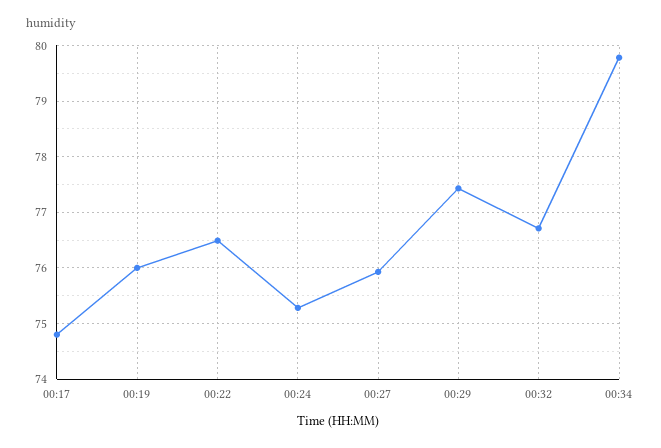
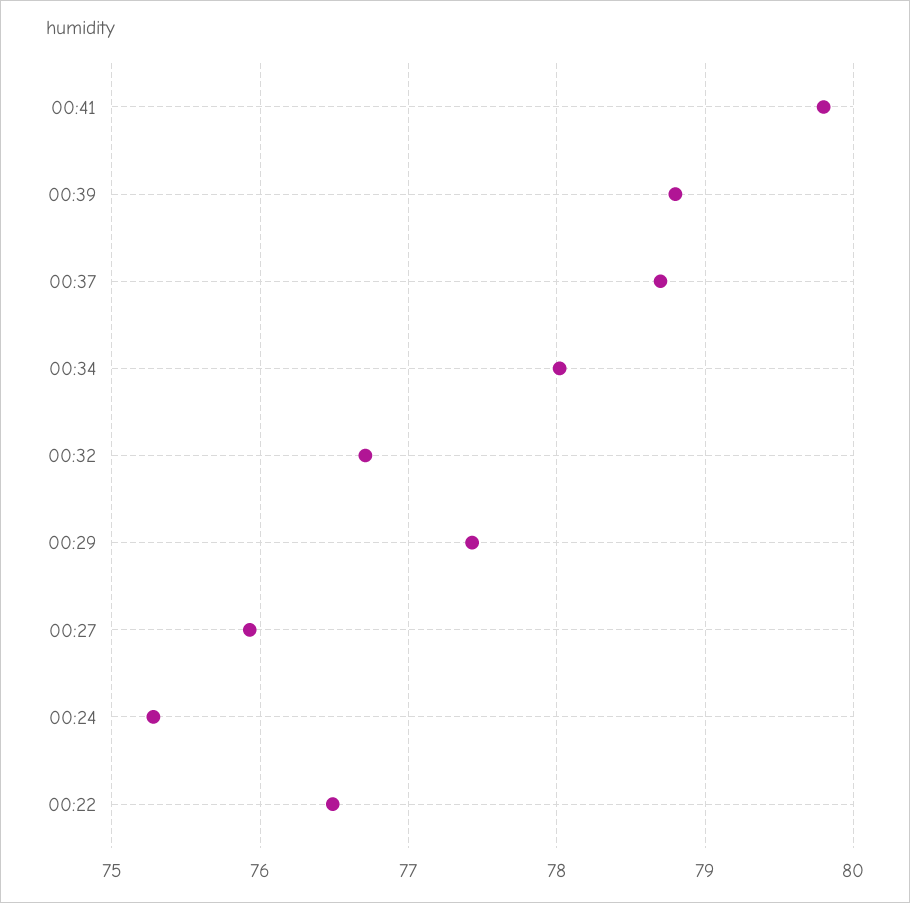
00:17: 74.8 -> none
00:19: 76 -> none
00:34: 79.8 -> 78
00:41: none -> 79.8
00:39: none -> 78.8
00:37: none -> 78.7

